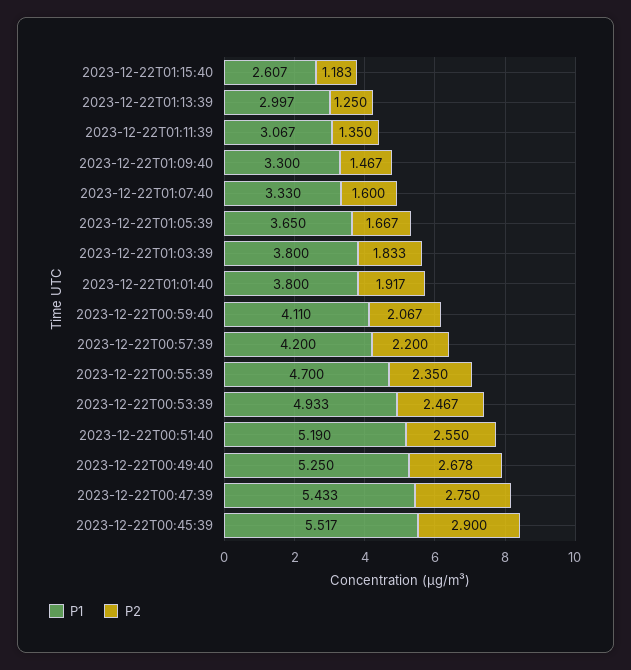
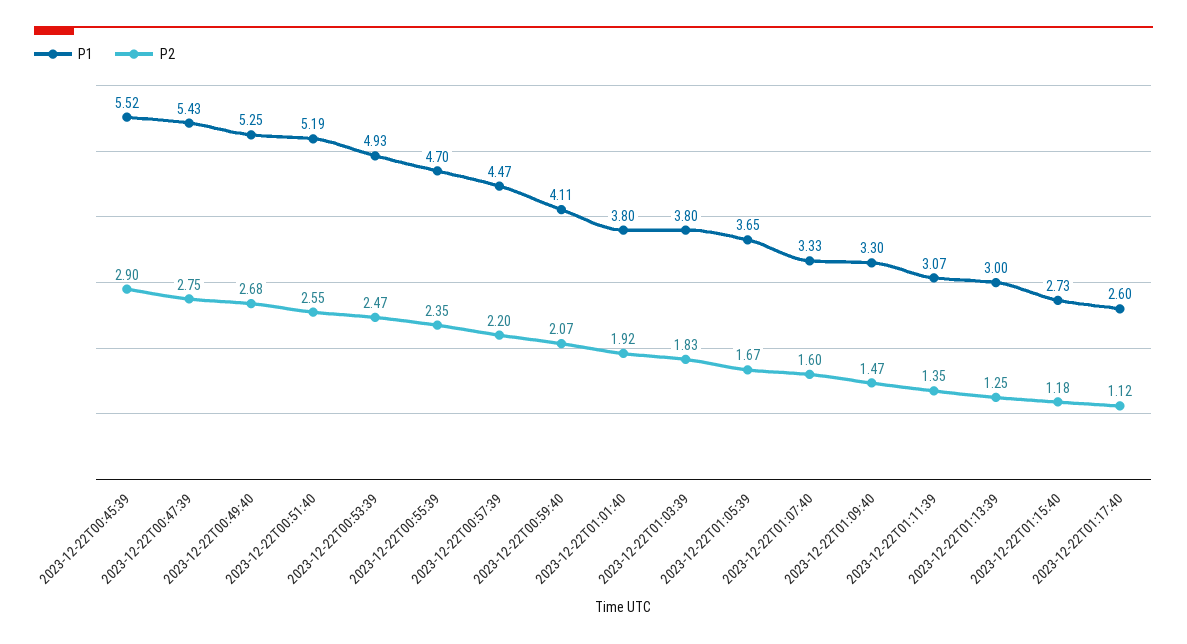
P1, 2023-12-22T01:15:40: 2.607 -> 2.73
P1, 2023-12-22T00:57:39: 4.2 -> 4.47
P1, 2023-12-22T01:17:40: none -> 2.6
P2, 2023-12-22T01:17:40: none -> 1.12

